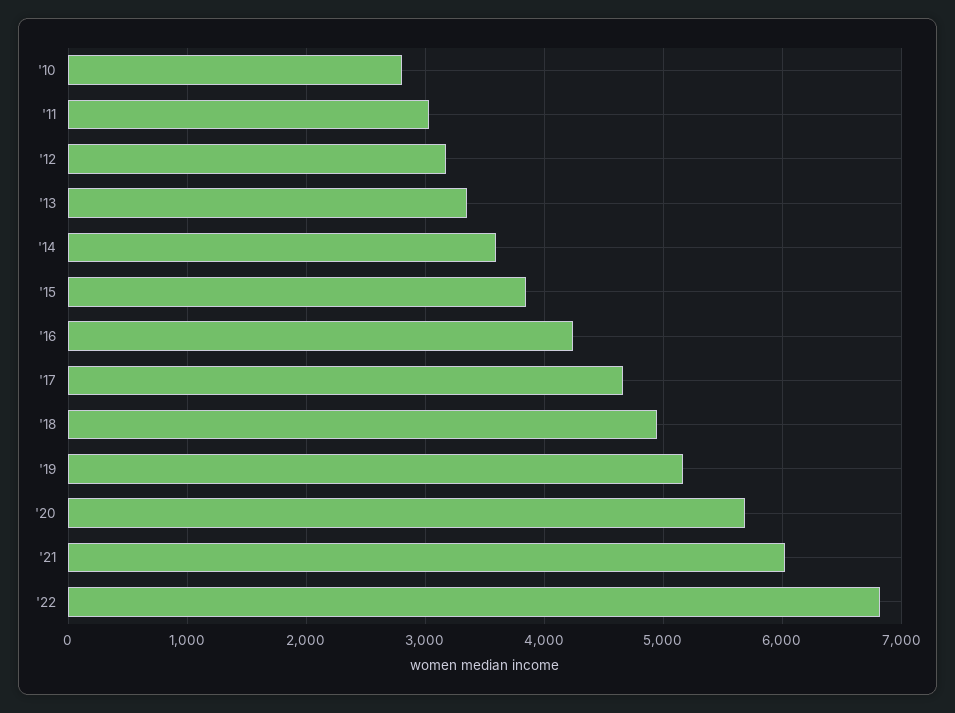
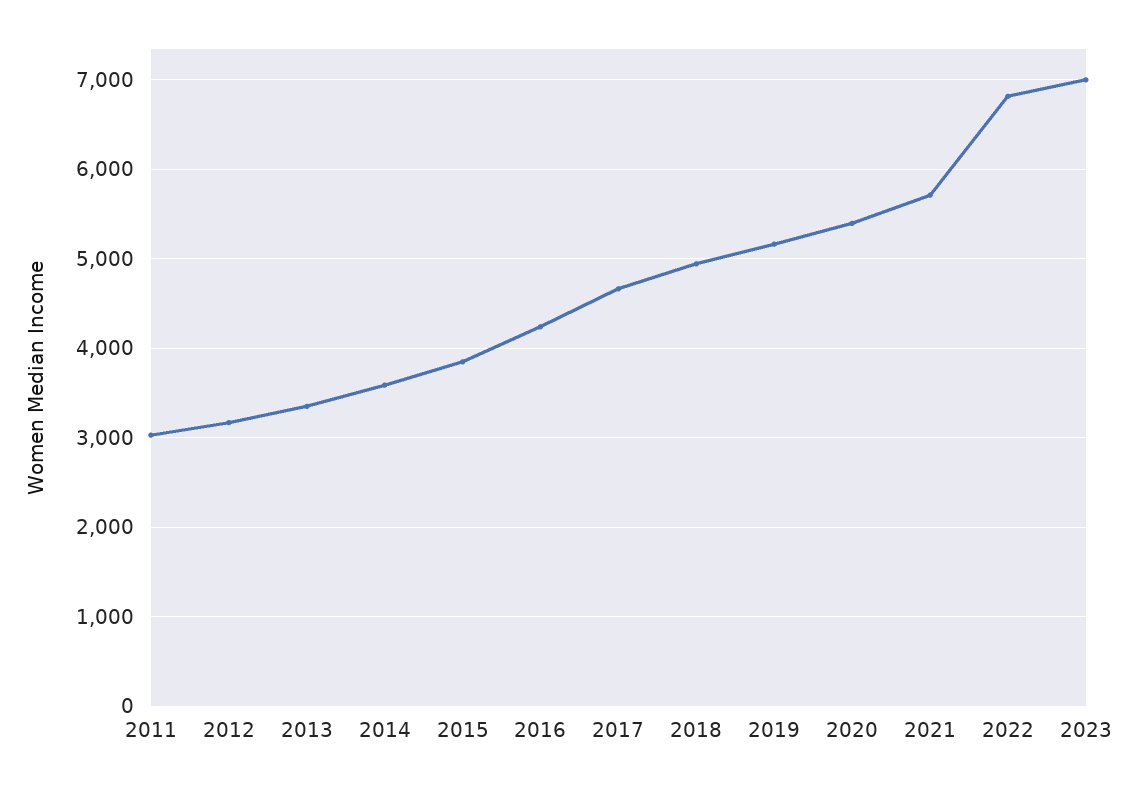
'10: 2800 -> none
'20: 5700 -> 5400
'21: 6000 -> 5700
2023: none -> 7000

